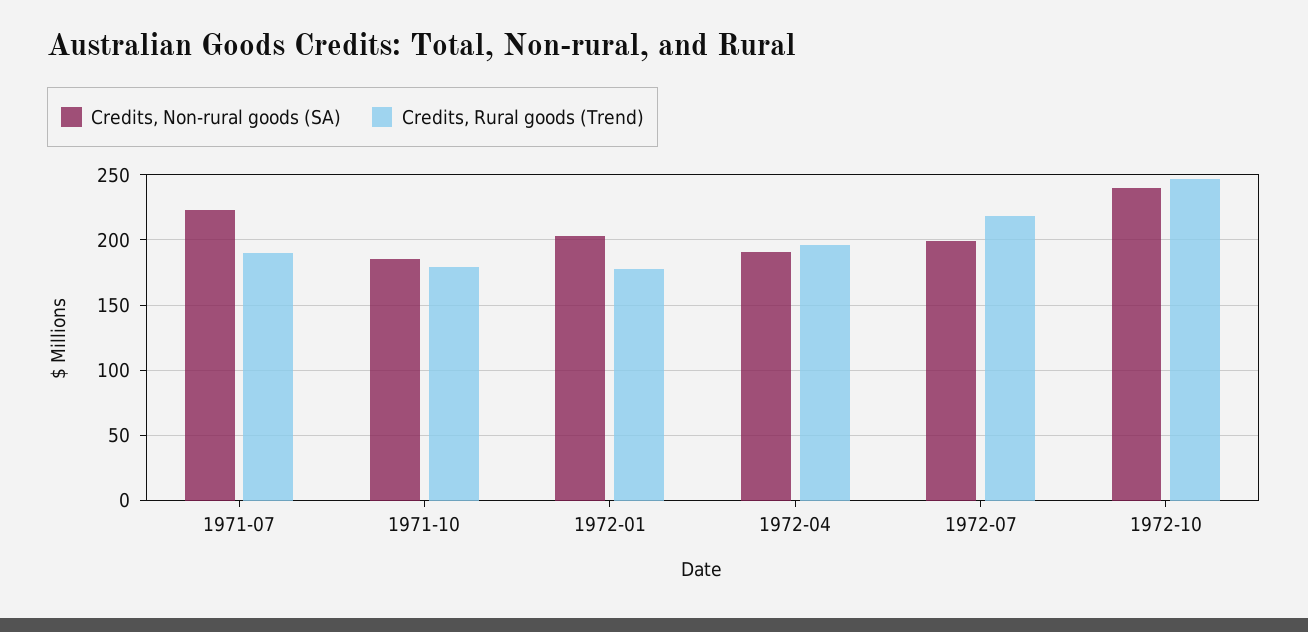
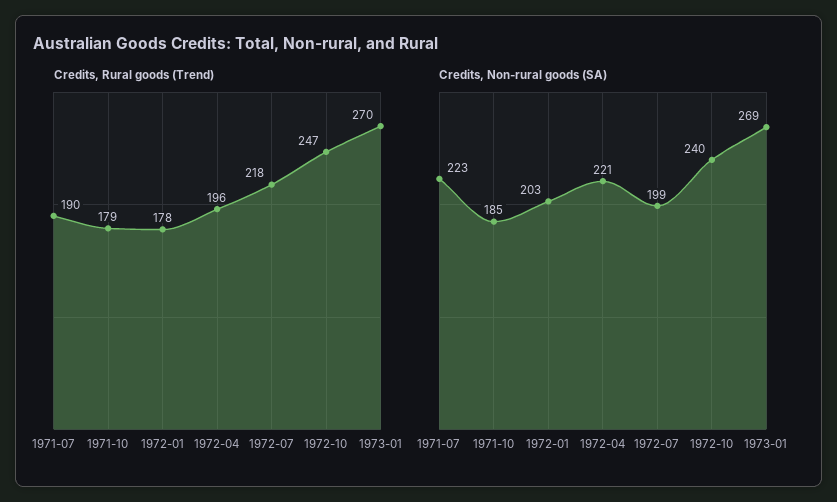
Credits, Non-rural goods (SA), 1972-04: 190 -> 221
Credits, Rural goods (Trend), 1973-01: none -> 270
Credits, Non-rural goods (SA), 1973-01: none -> 269

